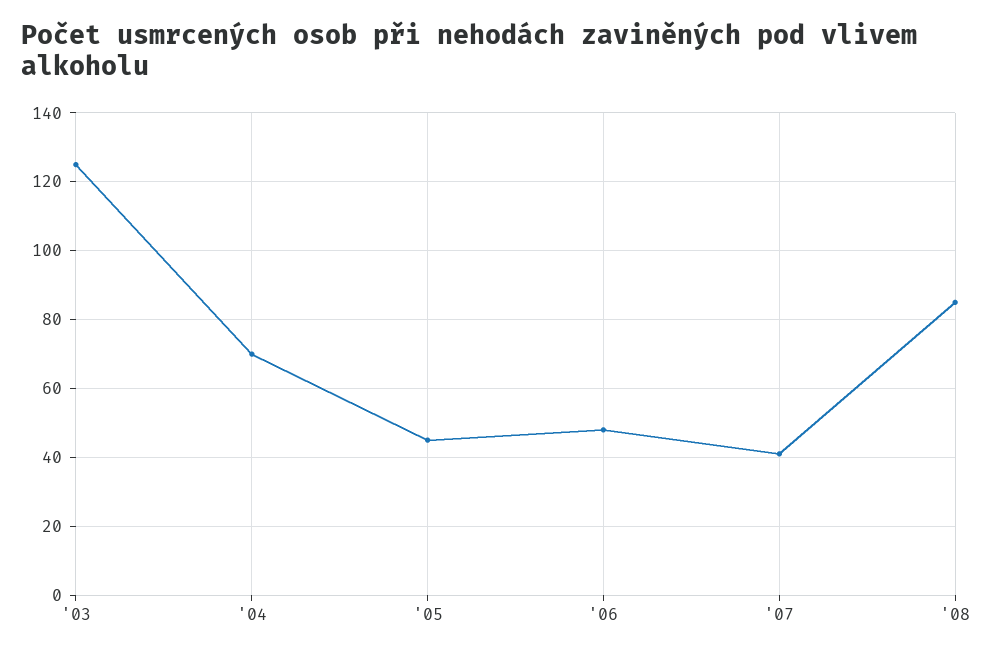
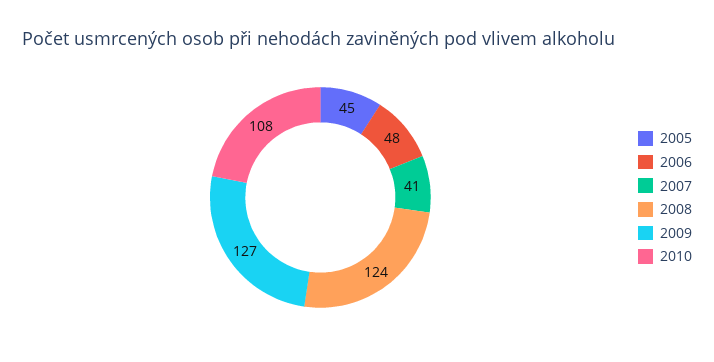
'03: 125 -> none
'04: 70 -> none
'08: 85 -> 124
2009: none -> 127
2010: none -> 108

